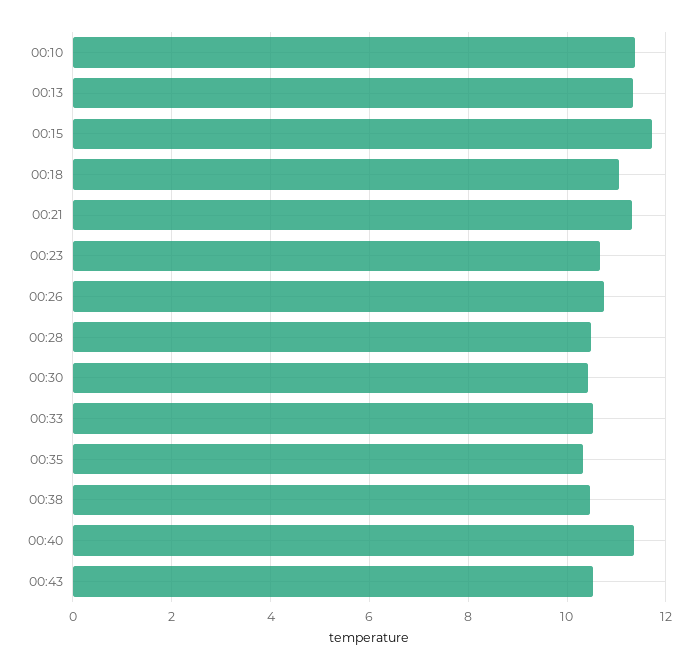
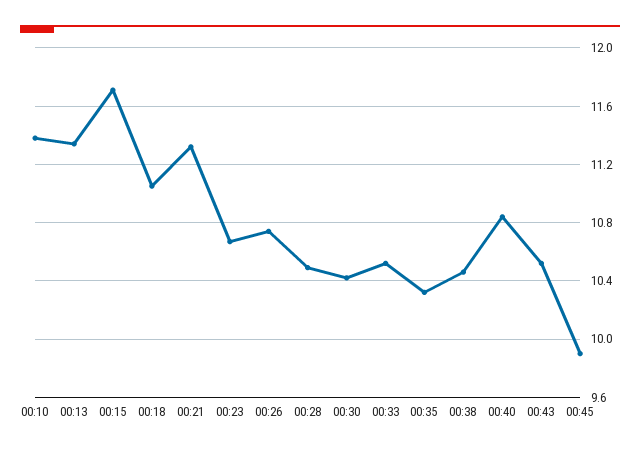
00:40: 11.4 -> 10.85
00:45: none -> 9.9

